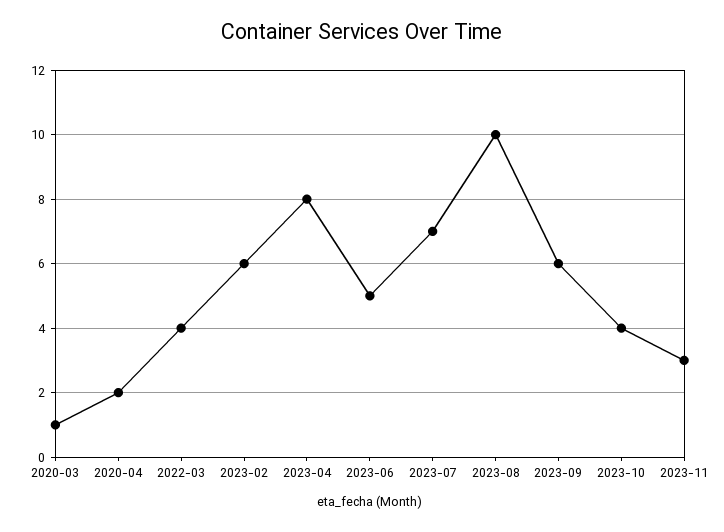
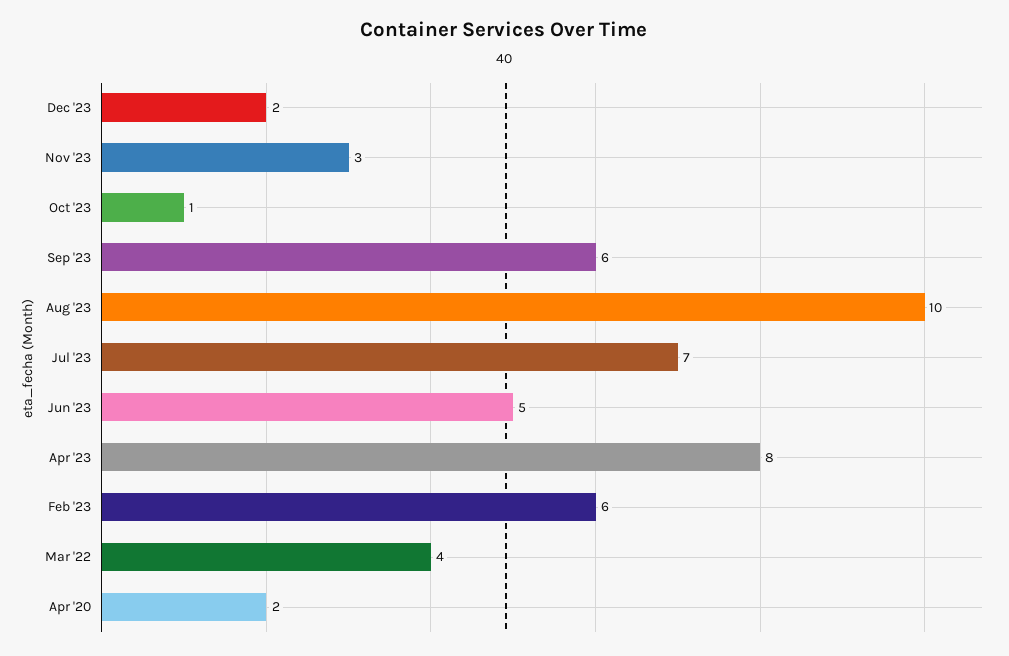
2020-03: 1 -> none
2023-10: 4 -> 1
Dec '23: none -> 2

